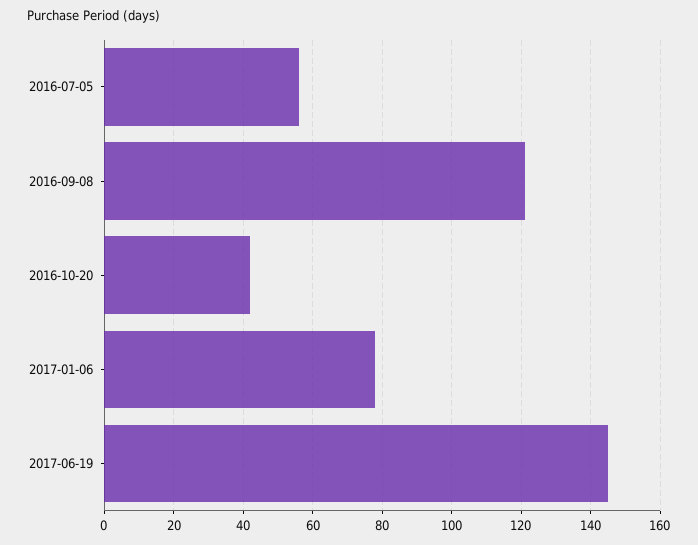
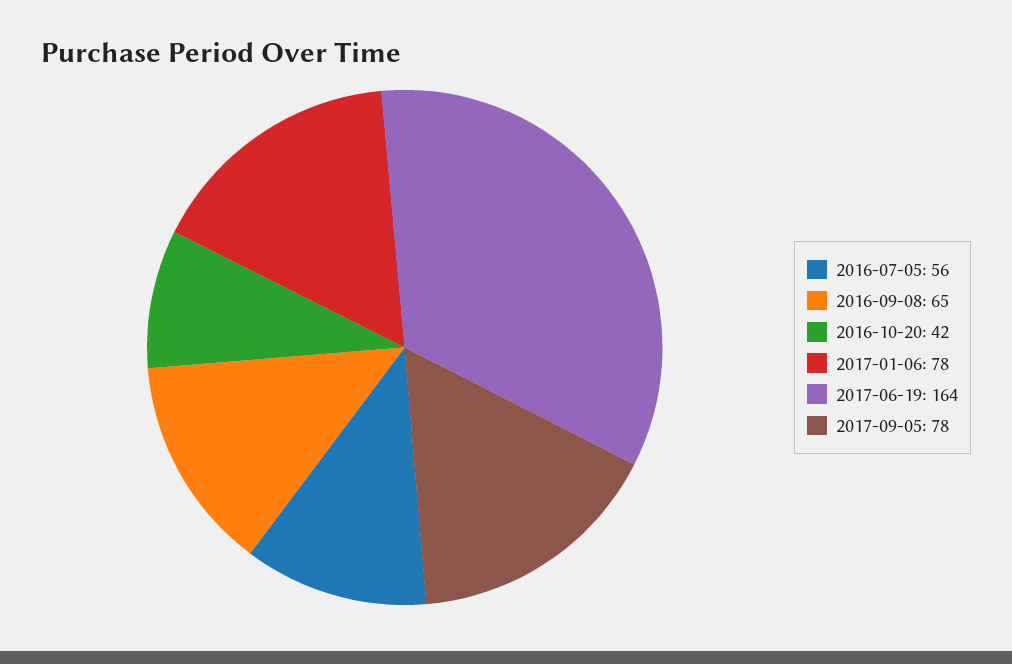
2016-09-08: 120 -> 65
2017-06-19: 145 -> 164
2017-09-05: none -> 78

